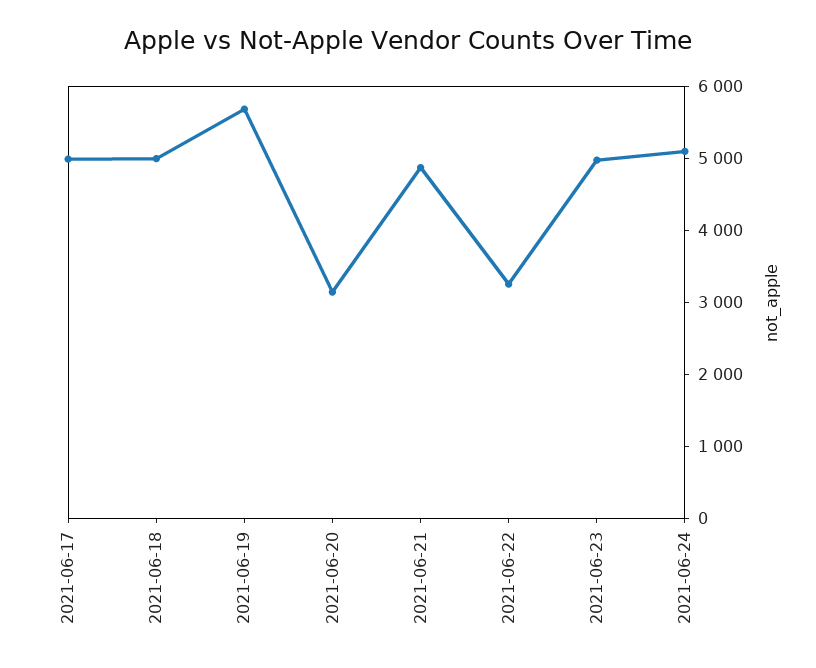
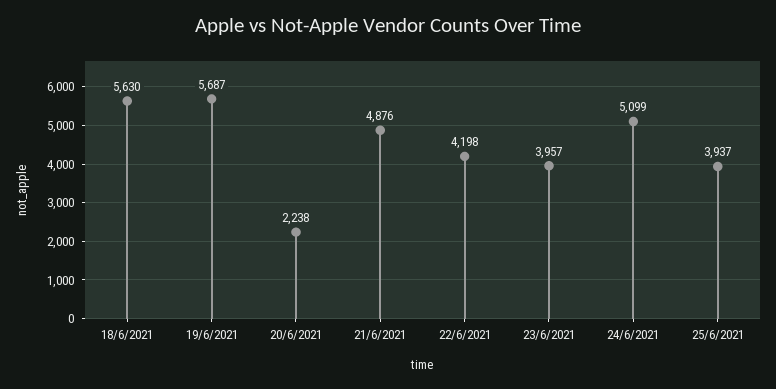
2021-06-17: 5000 -> none
2021-06-18: 5000 -> 5630
2021-06-20: 3200 -> 2238
2021-06-22: 3200 -> 4198
2021-06-23: 5000 -> 3957
25/6/2021: none -> 3937

